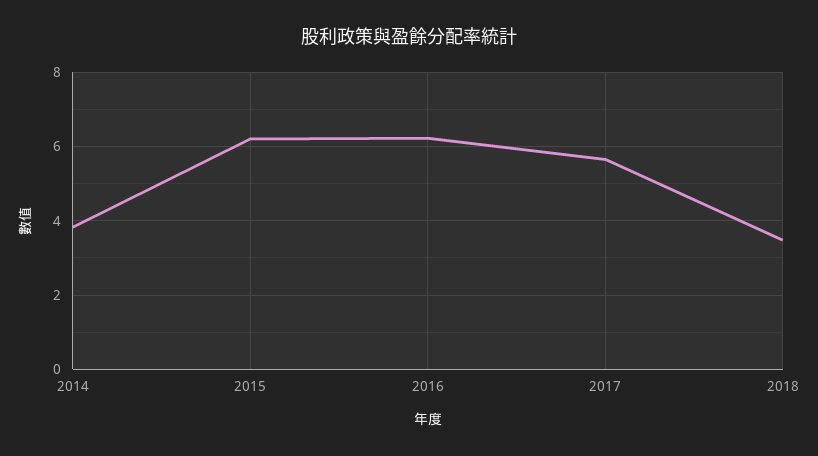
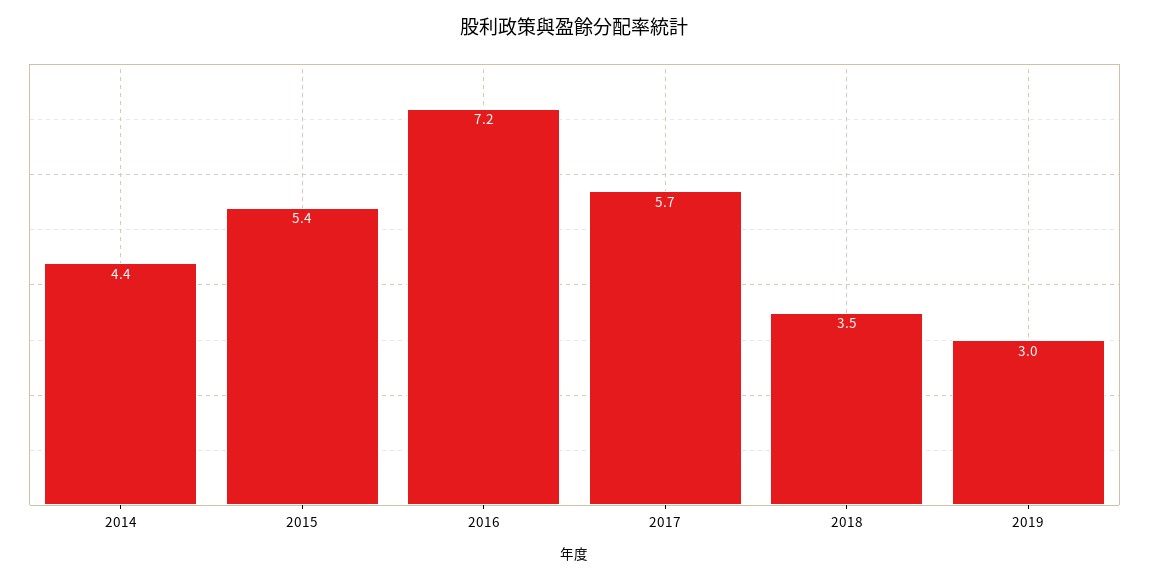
2014: 3.8 -> 4.4
2015: 6.2 -> 5.4
2016: 6.2 -> 7.2
2019: none -> 3

